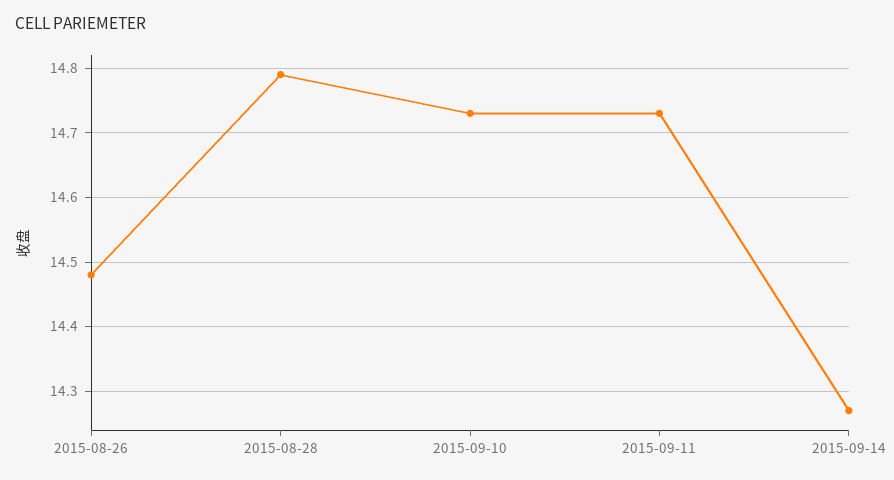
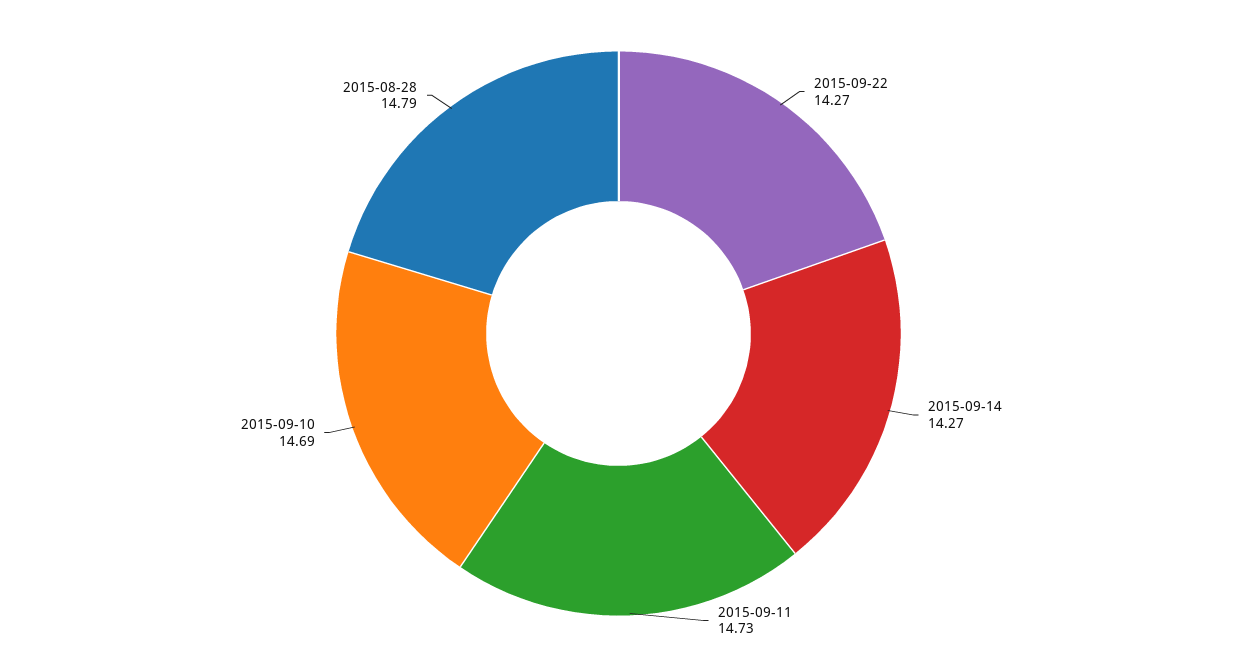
2015-08-26: 14.48 -> none
2015-09-10: 14.73 -> 14.69
2015-09-22: none -> 14.27

